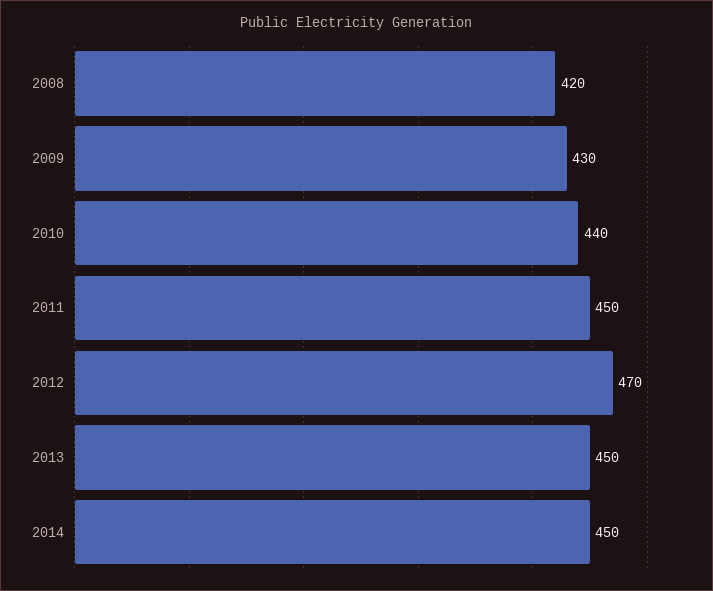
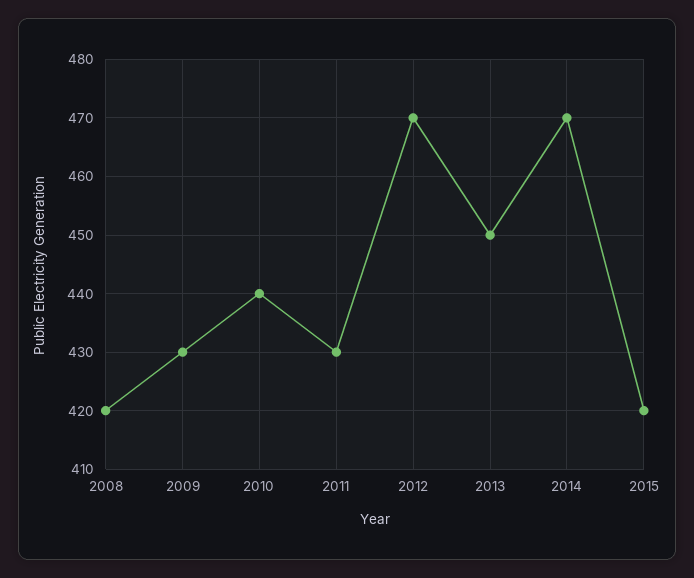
2011: 450 -> 430
2014: 450 -> 470
2015: none -> 420

